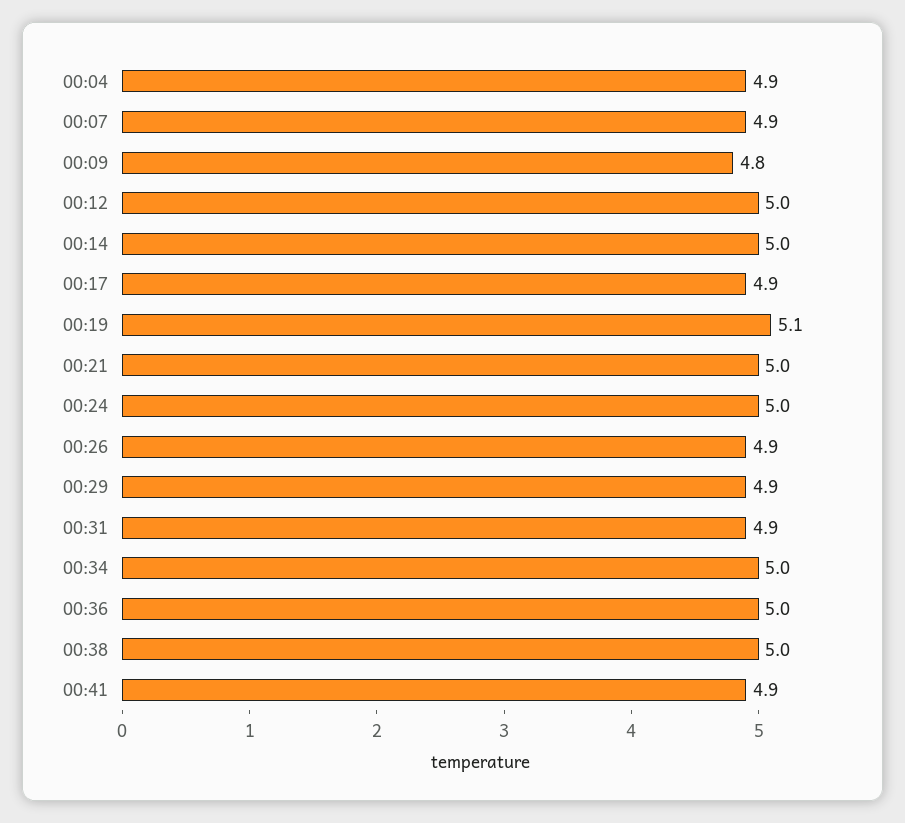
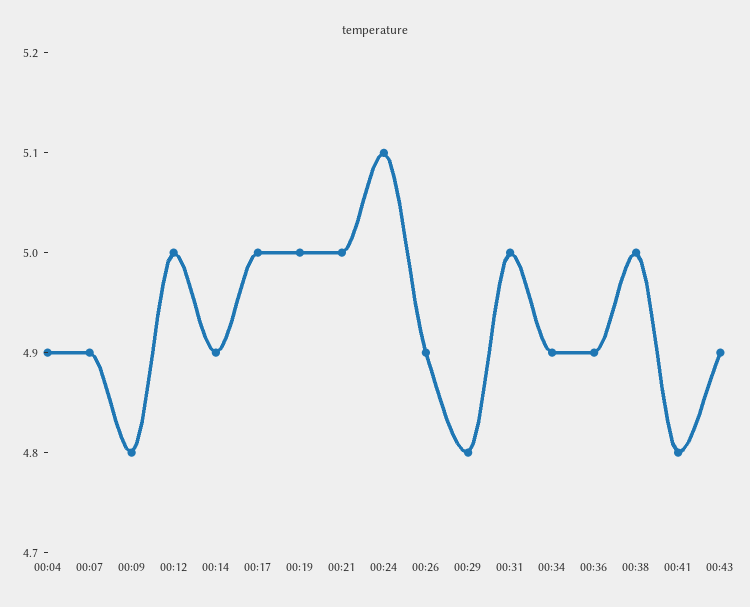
00:14: 5 -> 4.9
00:17: 4.9 -> 5
00:19: 5.1 -> 5
00:24: 5 -> 5.1
00:29: 4.9 -> 4.8
00:31: 4.9 -> 5
00:34: 5 -> 4.9
00:36: 5 -> 4.9
00:41: 4.9 -> 4.8
00:43: none -> 4.9

